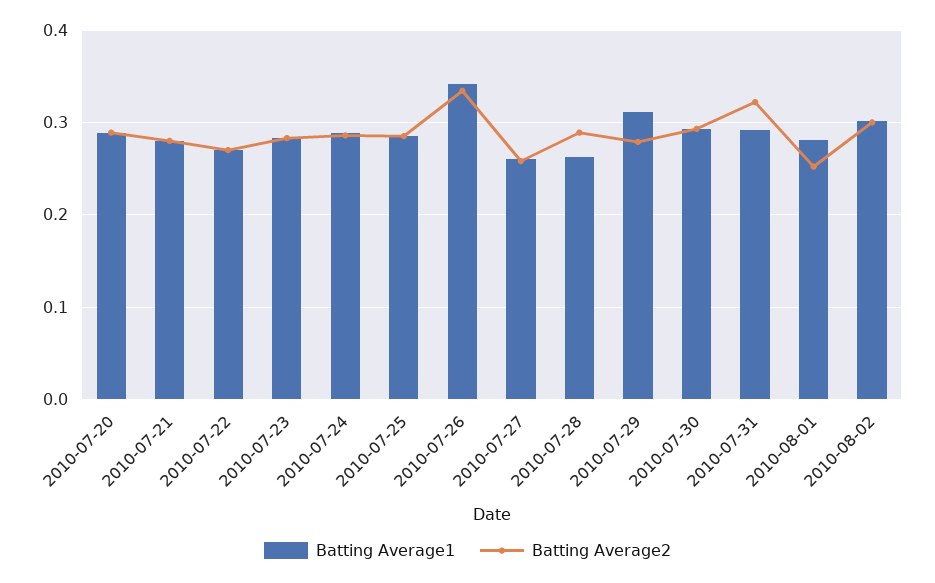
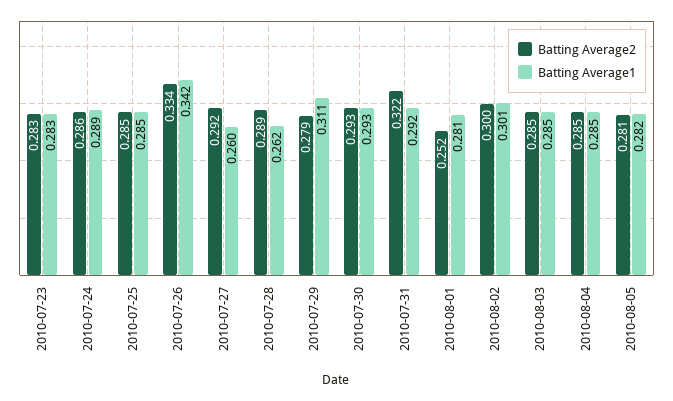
Batting Average1, 2010-07-20: 0.29 -> none
Batting Average2, 2010-07-20: 0.29 -> none
Batting Average1, 2010-07-21: 0.28 -> none
Batting Average2, 2010-07-21: 0.28 -> none
Batting Average1, 2010-07-22: 0.27 -> none
Batting Average2, 2010-07-22: 0.27 -> none
Batting Average2, 2010-07-27: 0.26 -> 0.292
Batting Average2, 2010-08-03: none -> 0.285
Batting Average1, 2010-08-03: none -> 0.285
Batting Average2, 2010-08-04: none -> 0.285
Batting Average1, 2010-08-04: none -> 0.285
Batting Average2, 2010-08-05: none -> 0.281
Batting Average1, 2010-08-05: none -> 0.282

